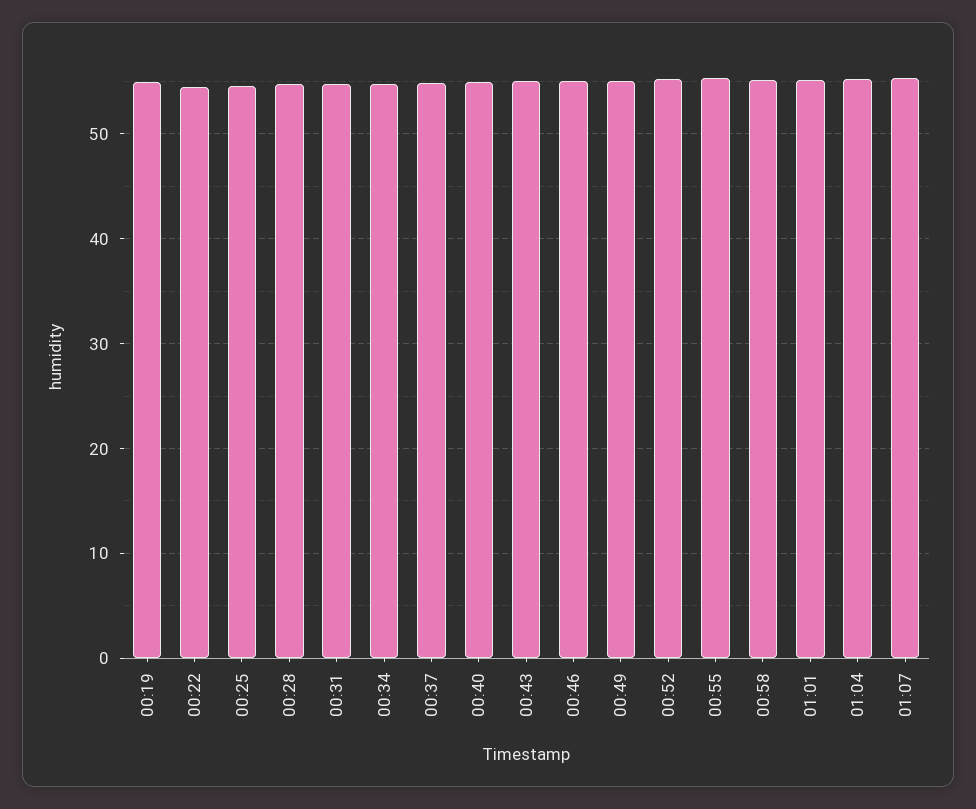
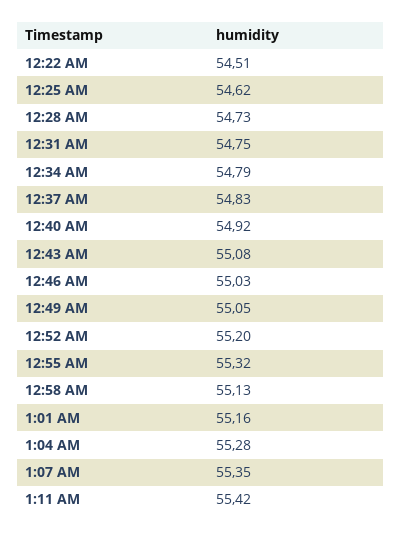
00:19: 55 -> none
1:11 AM: none -> 55.42

